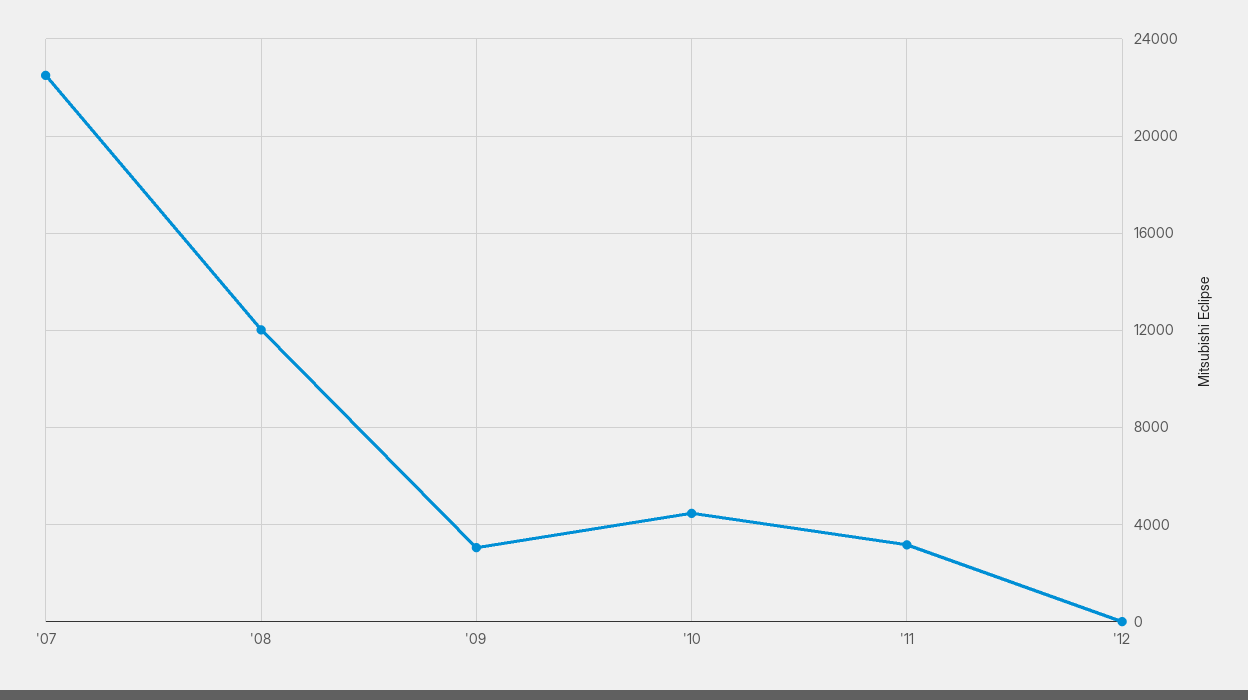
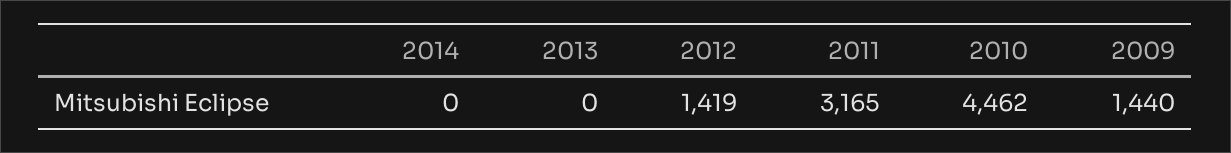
'07: 22500 -> none
'08: 12000 -> none
'09: 3000 -> 1440
'12: 0 -> 1419
2014: none -> 0
2013: none -> 0

